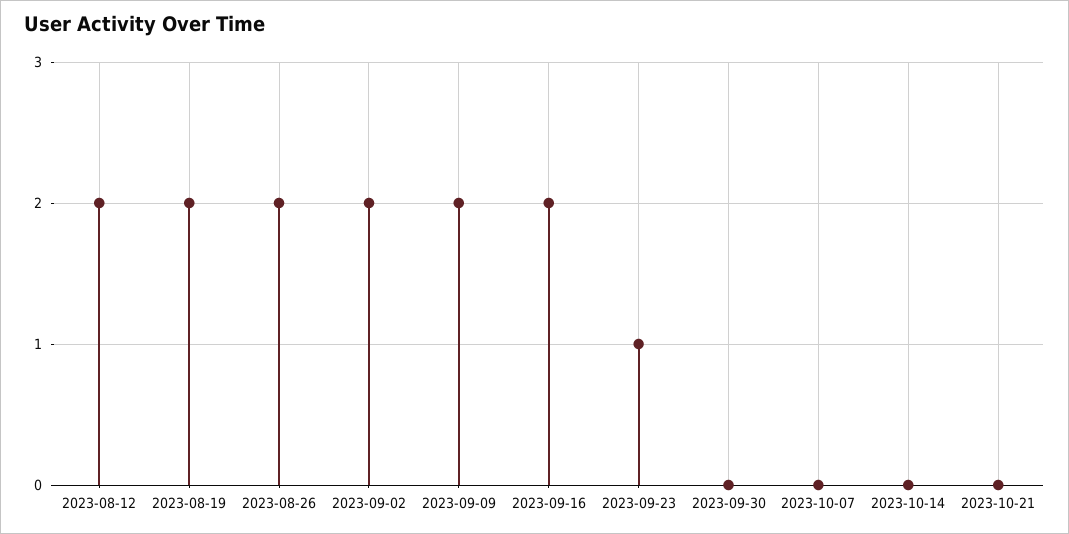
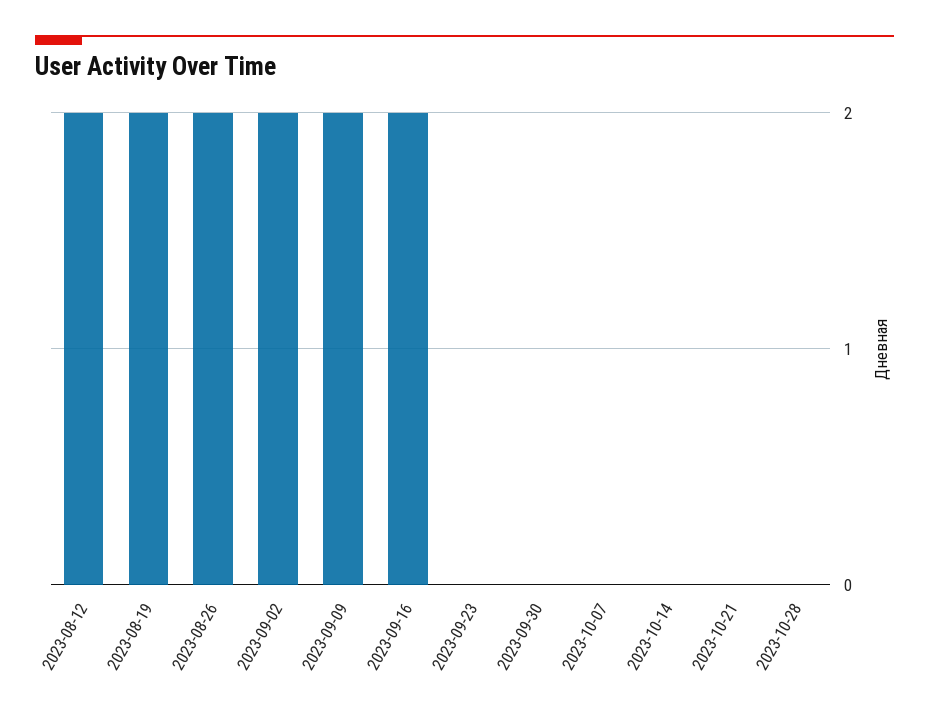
2023-09-23: 1 -> 0
2023-10-28: none -> 0

